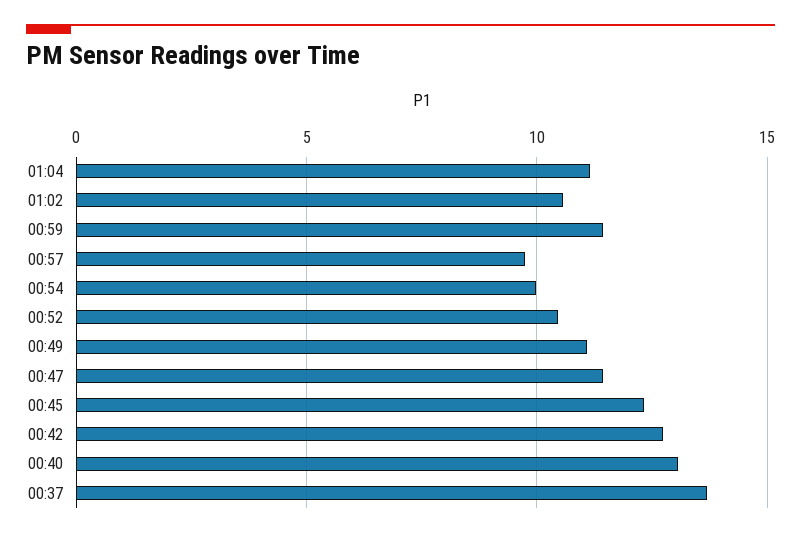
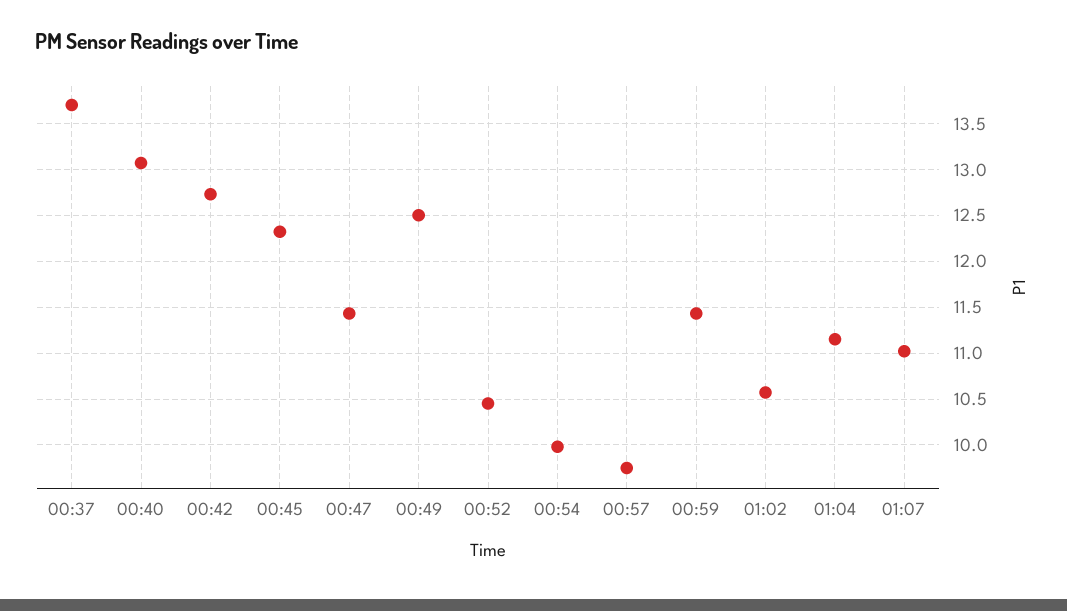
00:49: 11 -> 12.5
01:07: none -> 11

